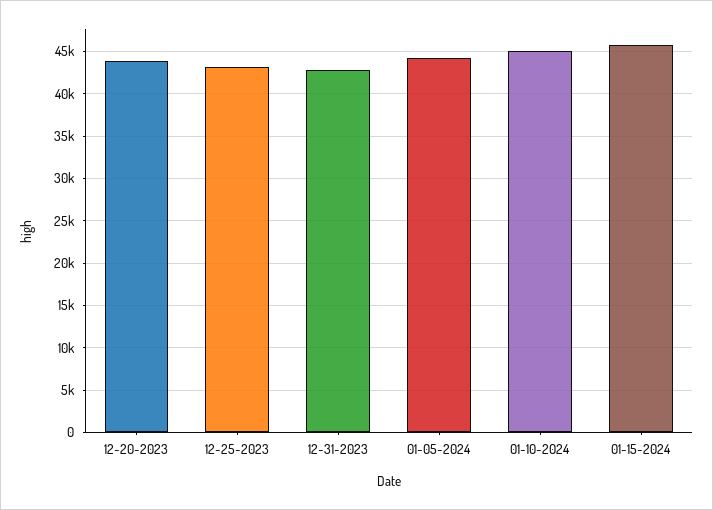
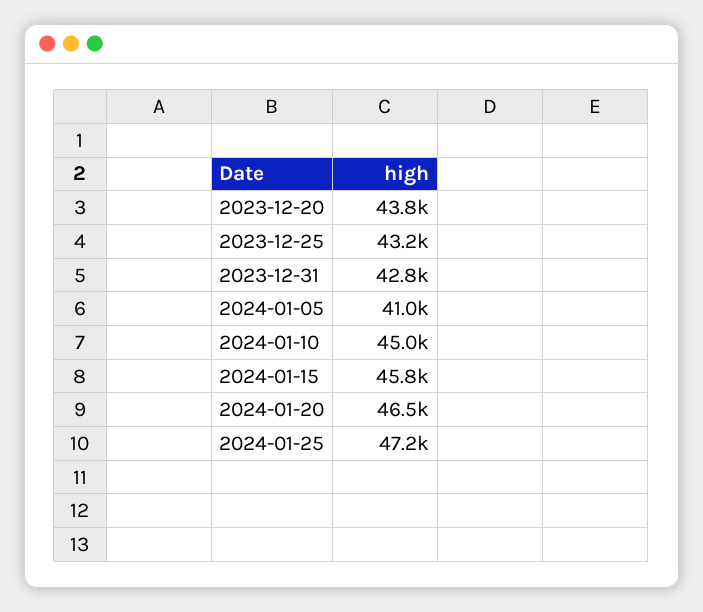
01-05-2024: 44000 -> 41000
2024-01-20: none -> 46500
2024-01-25: none -> 47200

